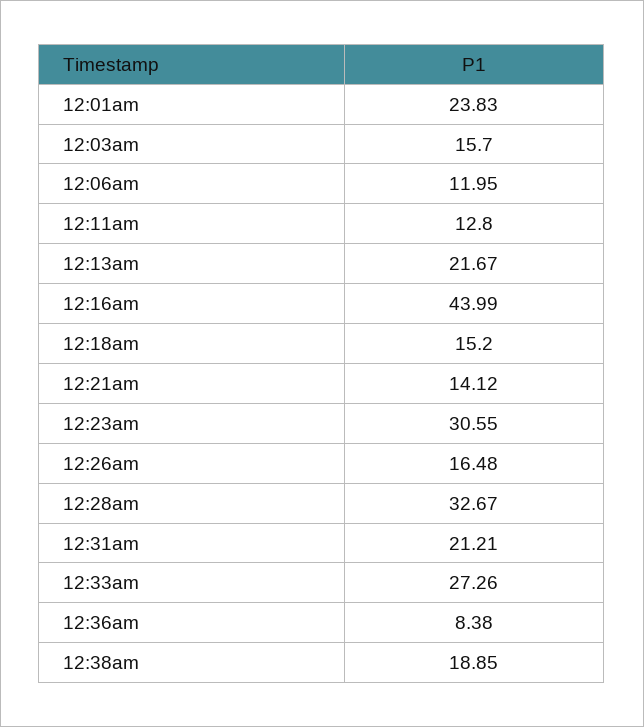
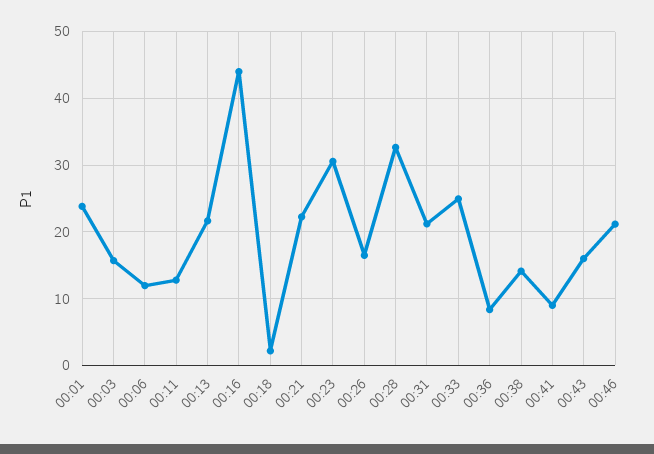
12:18am: 15.2 -> 2
12:21am: 14.12 -> 22
12:33am: 27.26 -> 25
12:38am: 18.85 -> 14
00:41: none -> 9
00:43: none -> 16
00:46: none -> 21

